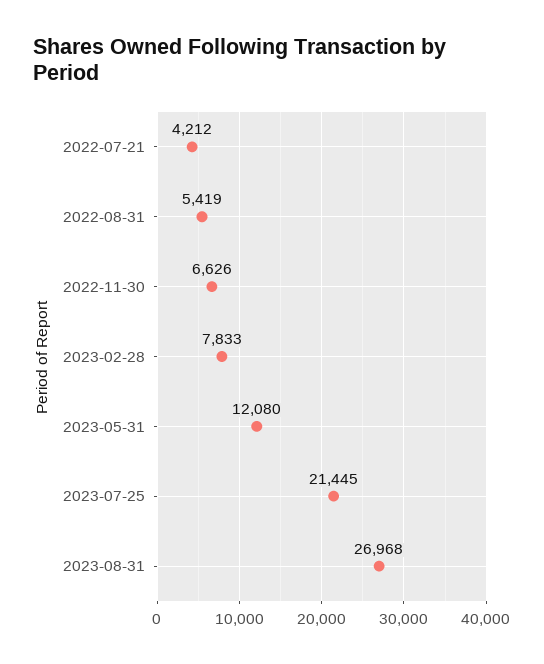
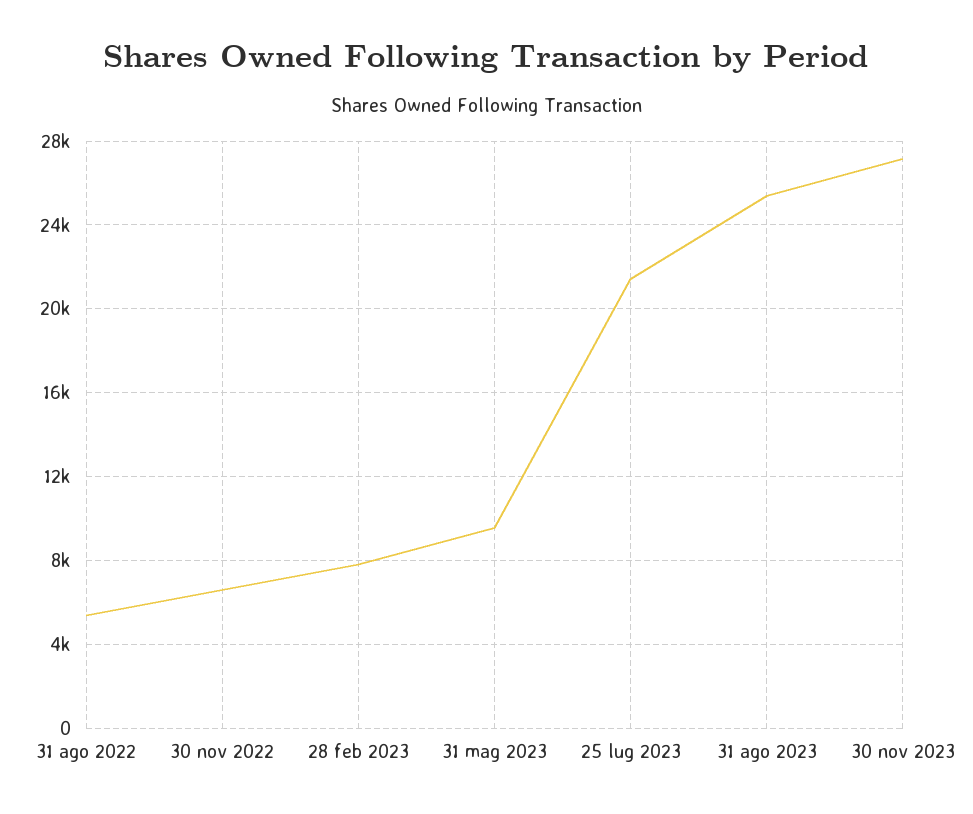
2022-07-21: 4212 -> none
2023-05-31: 12080 -> 9500
2023-08-31: 26968 -> 25500
30 nov 2023: none -> 27000

